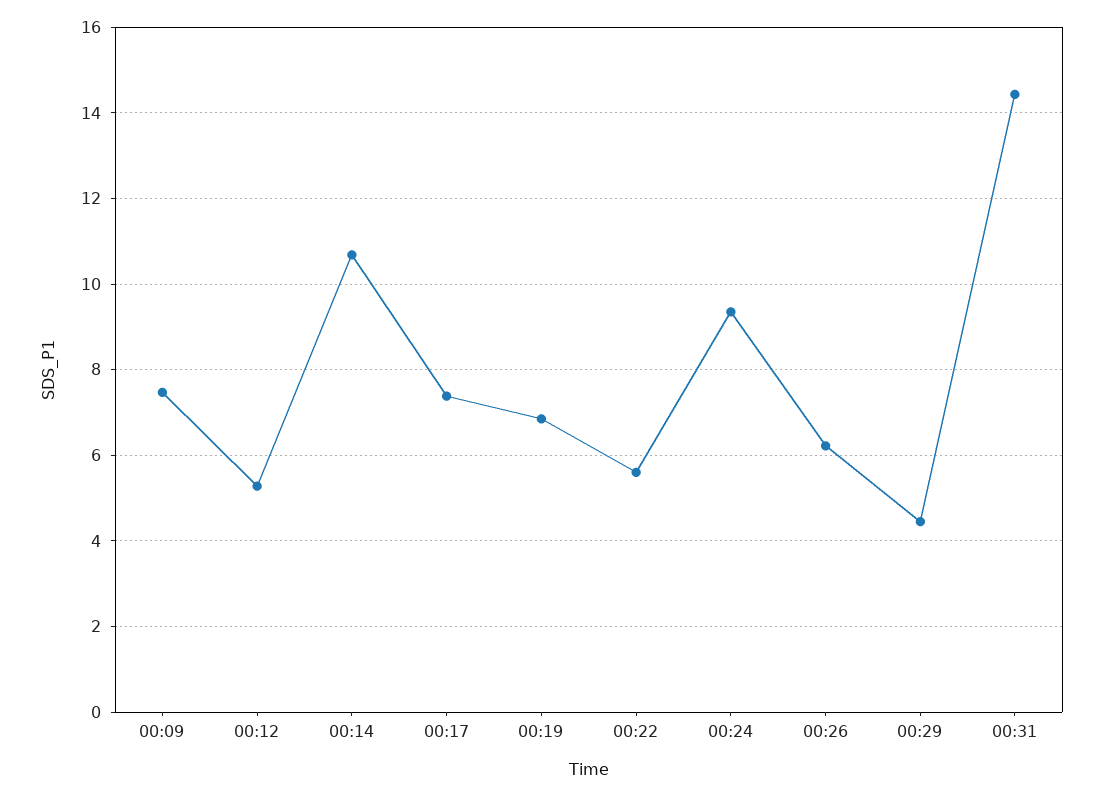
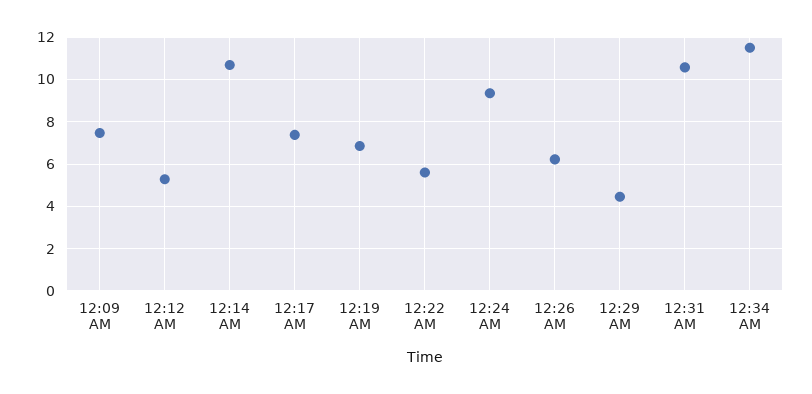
00:31: 14.4 -> 10.5
12:34 AM: none -> 11.5

